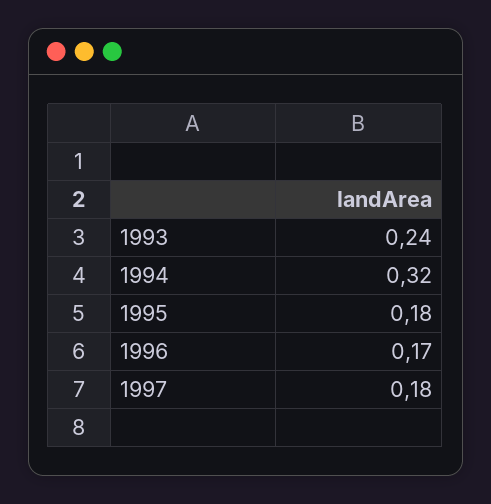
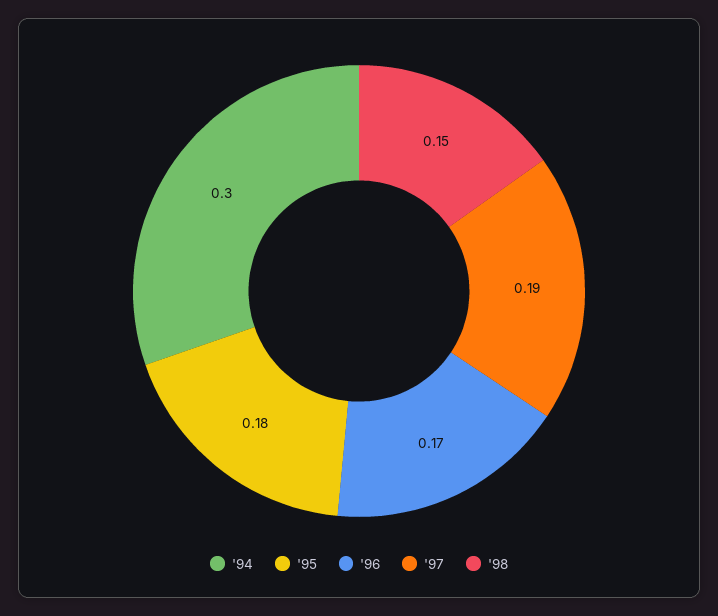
1993: 0.24 -> none
1994: 0.32 -> 0.3
1997: 0.18 -> 0.19
'98: none -> 0.15

